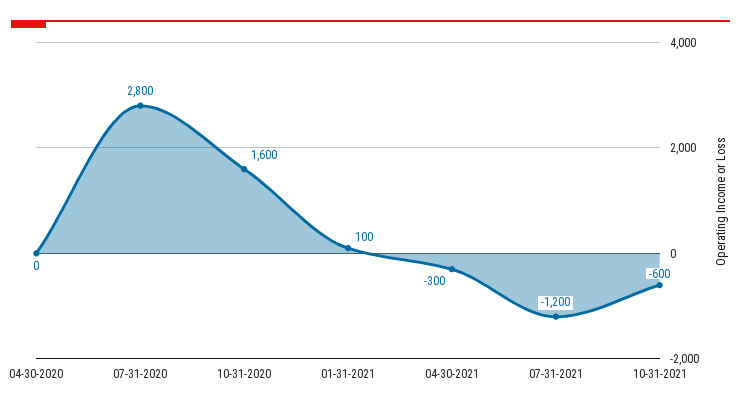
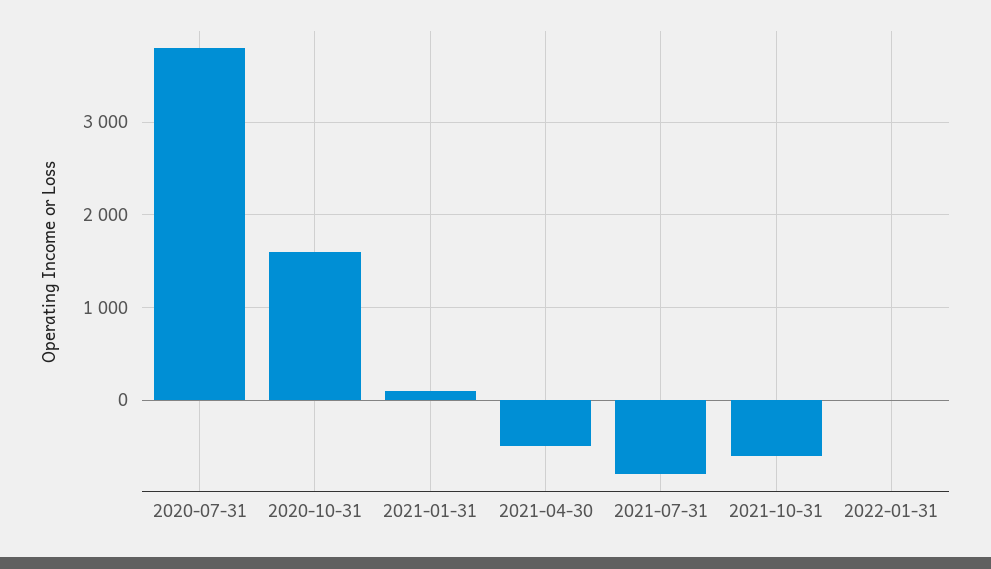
04-30-2020: 0 -> none
07-31-2020: 2800 -> 3800
04-30-2021: -300 -> -500
07-31-2021: -1200 -> -800
2022-01-31: none -> 0

